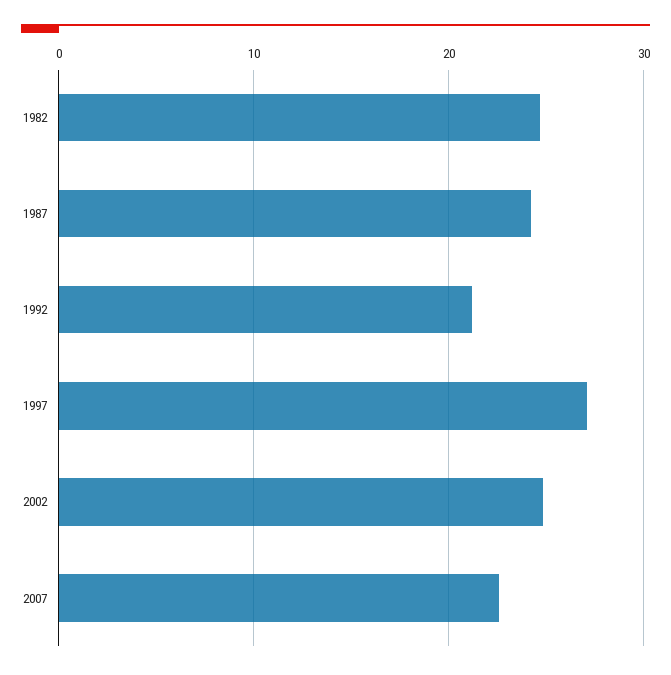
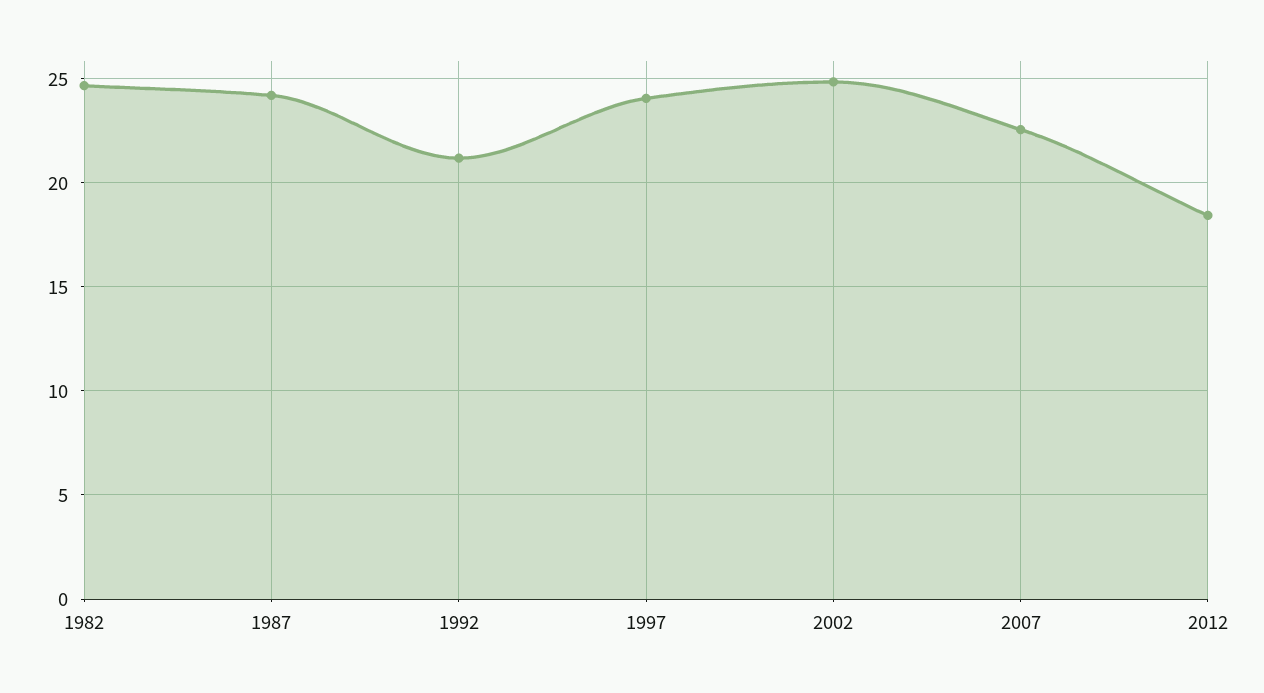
1997: 27 -> 24
2012: none -> 18.5

